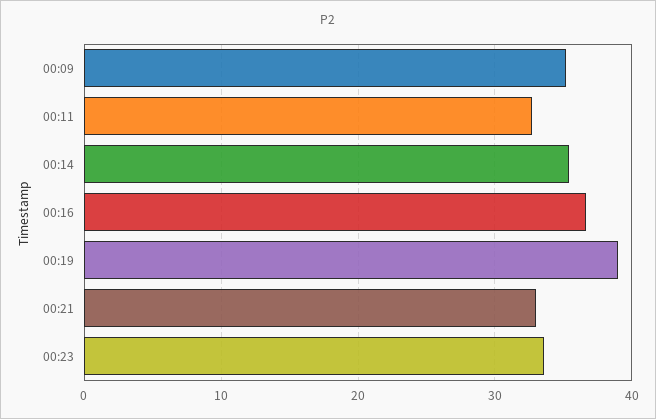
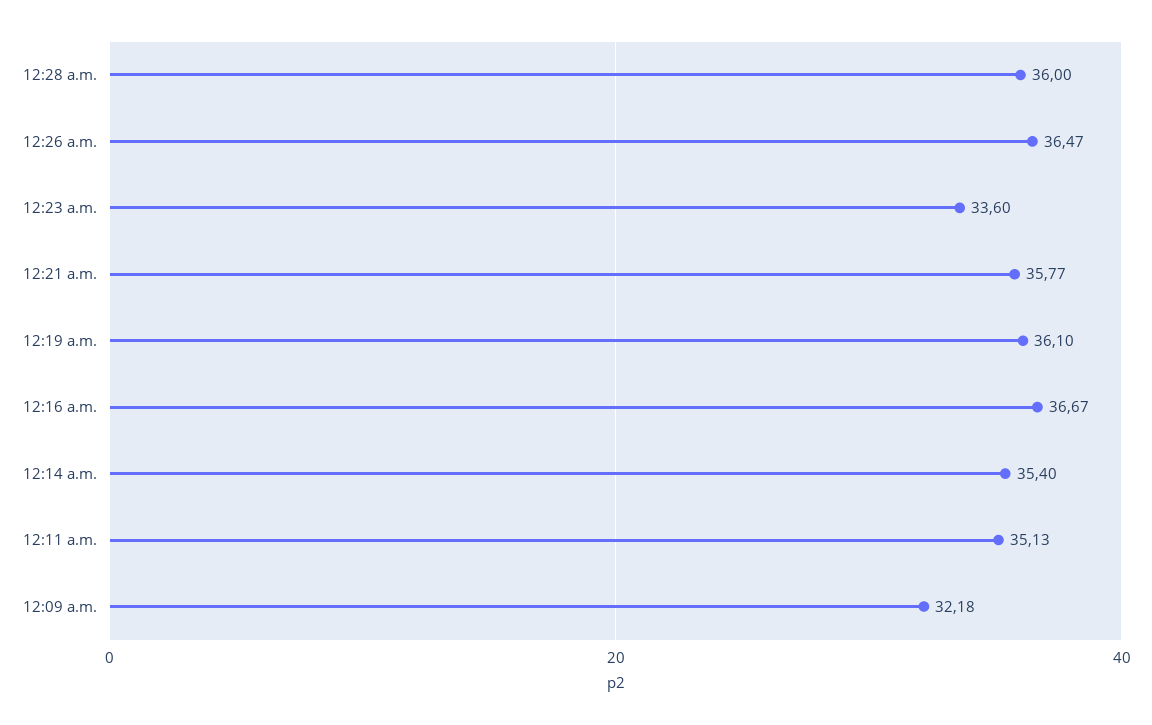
00:09: 35 -> 32.18
00:11: 33 -> 35.13
00:19: 39 -> 36.1
00:21: 33 -> 35.77
12:28 a.m.: none -> 36
12:26 a.m.: none -> 36.47

